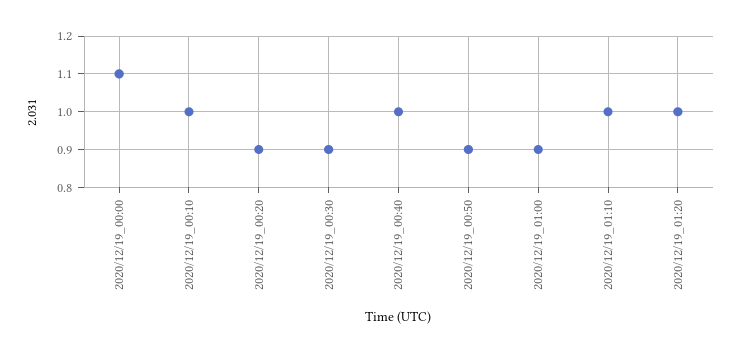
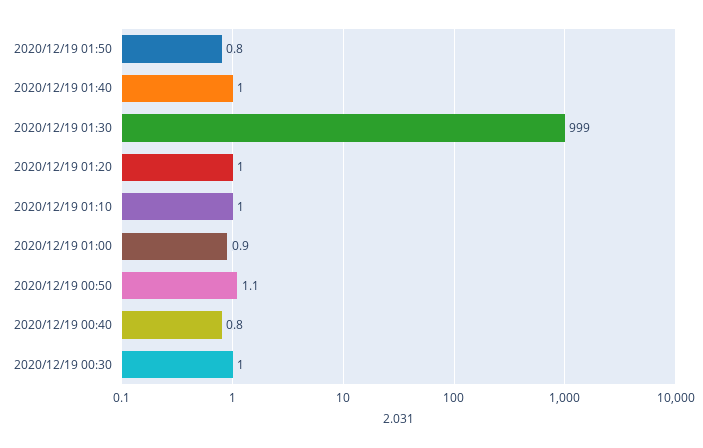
2020/12/19_00:00: 1.1 -> none
2020/12/19_00:10: 1 -> none
2020/12/19_00:20: 0.9 -> none
2020/12/19_00:30: 0.9 -> 1
2020/12/19_00:40: 1 -> 0.8
2020/12/19_00:50: 0.9 -> 1.1
2020/12/19 01:50: none -> 0.8
2020/12/19 01:40: none -> 1
2020/12/19 01:30: none -> 999

